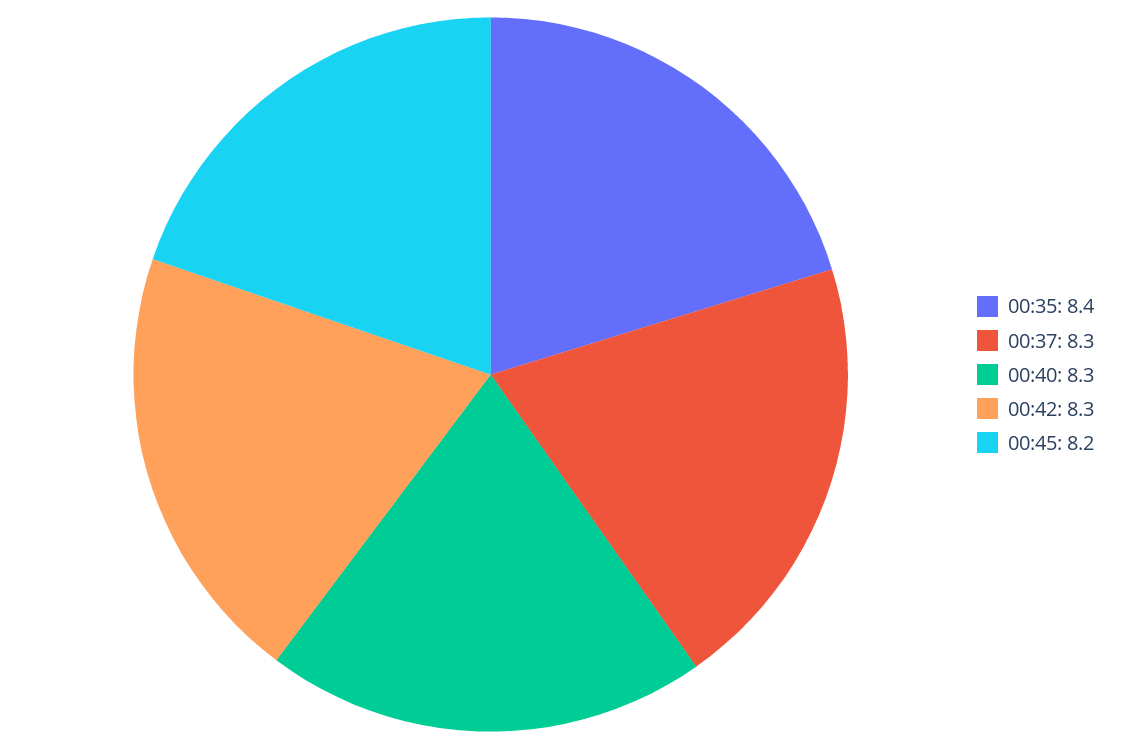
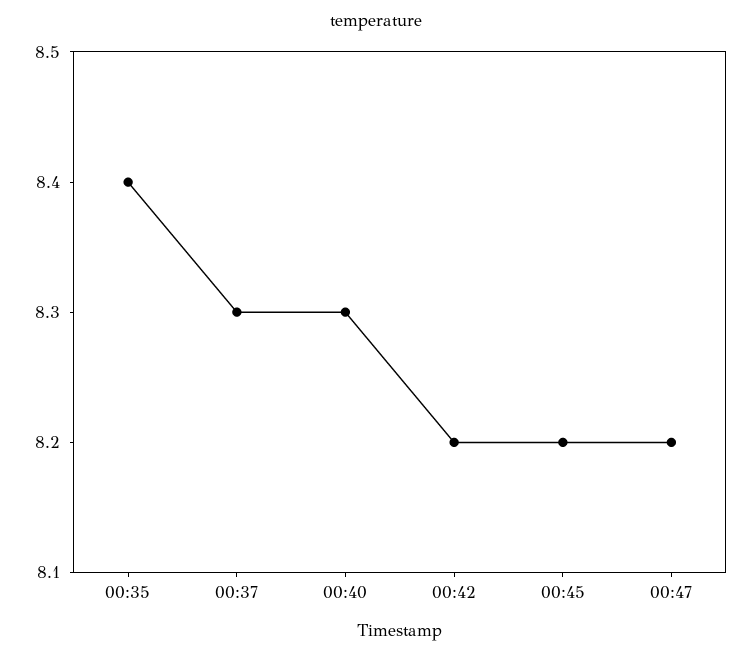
00:42: 8.3 -> 8.2
00:47: none -> 8.2

